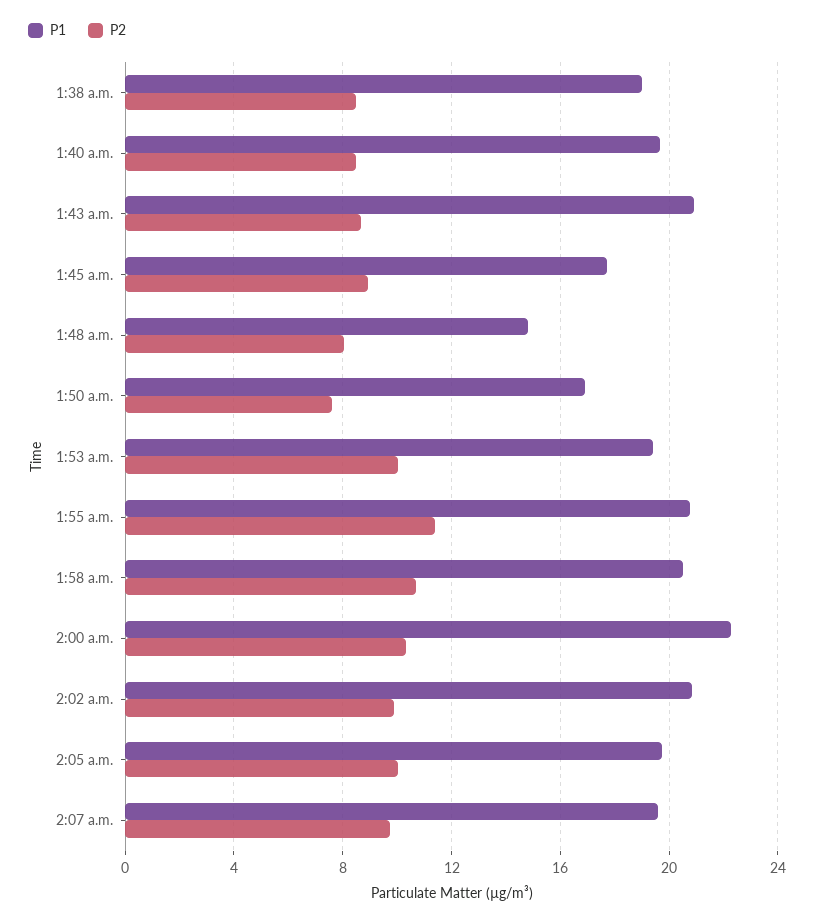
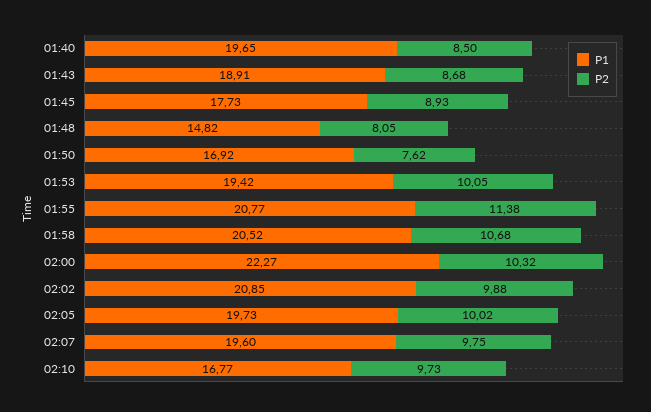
P1, 1:38 a.m.: 19 -> none
P2, 1:38 a.m.: 8.5 -> none
P1, 1:43 a.m.: 21 -> 18.91
P1, 02:10: none -> 16.77
P2, 02:10: none -> 9.73

